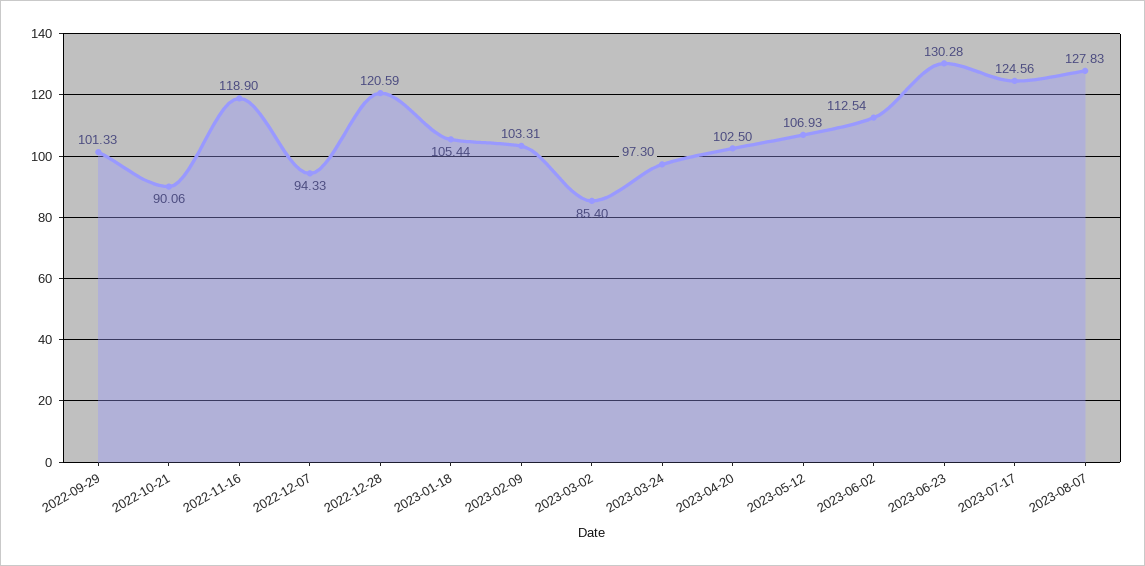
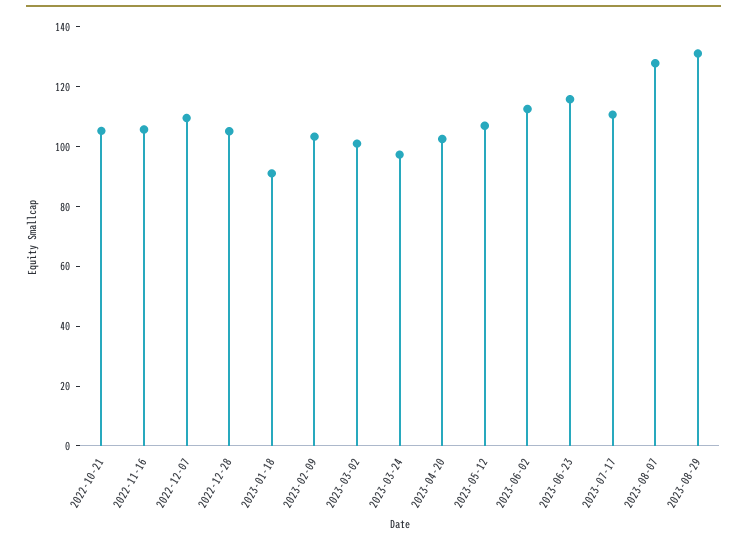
2022-09-29: 101.33 -> none
2022-10-21: 90.06 -> 105
2022-11-16: 118.9 -> 105
2022-12-07: 94.33 -> 110
2022-12-28: 120.59 -> 105
2023-01-18: 105.44 -> 90
2023-03-02: 85.4 -> 100
2023-06-23: 130.28 -> 115
2023-07-17: 124.56 -> 110
2023-08-29: none -> 130

